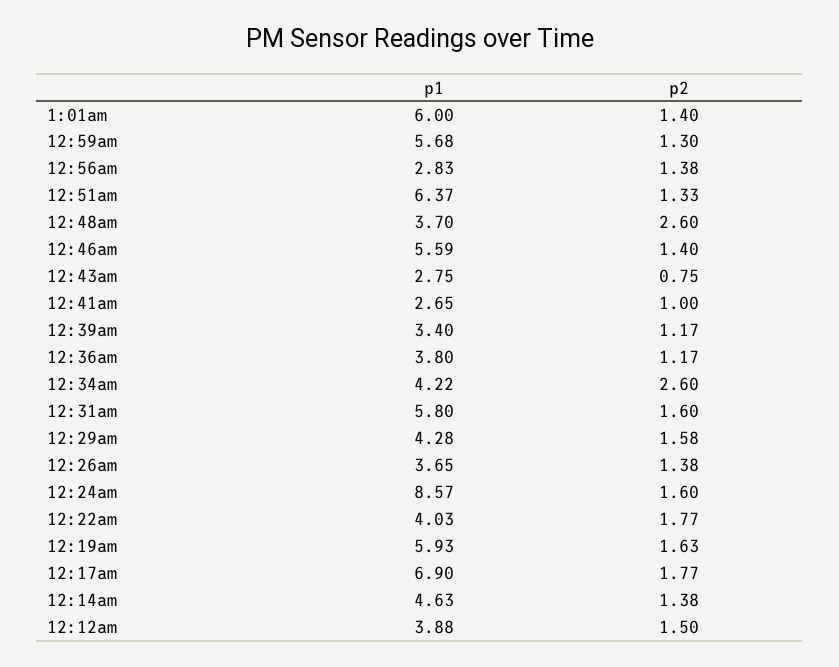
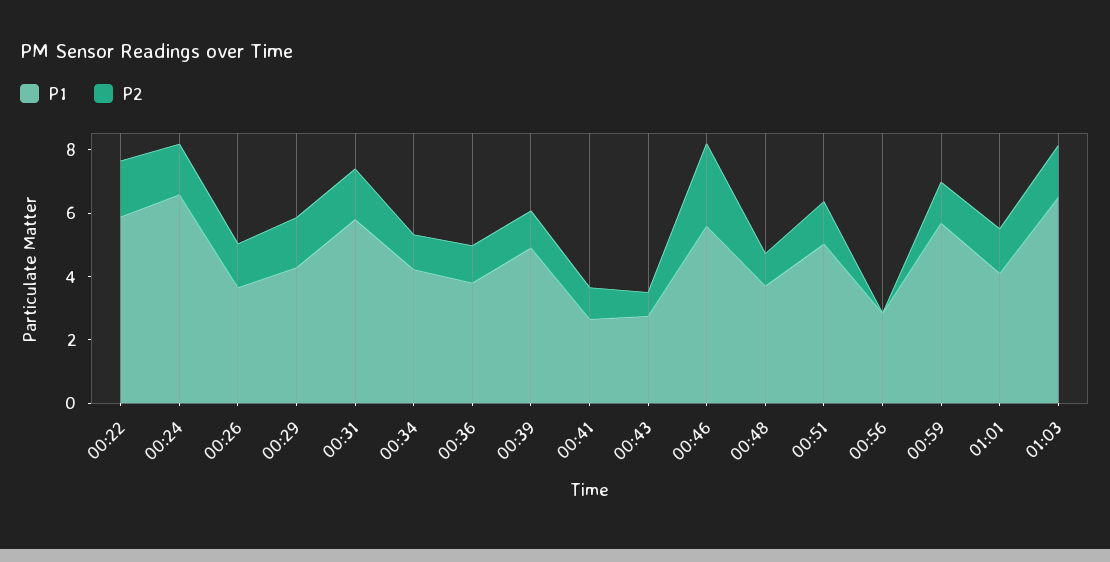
p1, 1:01am: 6 -> 4
p2, 12:56am: 1.38 -> 0
p1, 12:51am: 6.37 -> 5
p2, 12:48am: 2.6 -> 1
p2, 12:46am: 1.4 -> 2.5
p1, 12:39am: 3.4 -> 5
p2, 12:34am: 2.6 -> 1
p1, 12:24am: 8.57 -> 6.5
p1, 12:22am: 4.03 -> 6
p1, 12:19am: 5.93 -> none
p2, 12:19am: 1.63 -> none
p1, 12:17am: 6.9 -> none
p2, 12:17am: 1.77 -> none
p1, 12:14am: 4.63 -> none
p2, 12:14am: 1.38 -> none
p1, 12:12am: 3.88 -> none
p2, 12:12am: 1.5 -> none
p1, 01:03: none -> 6.5
p2, 01:03: none -> 1.5

